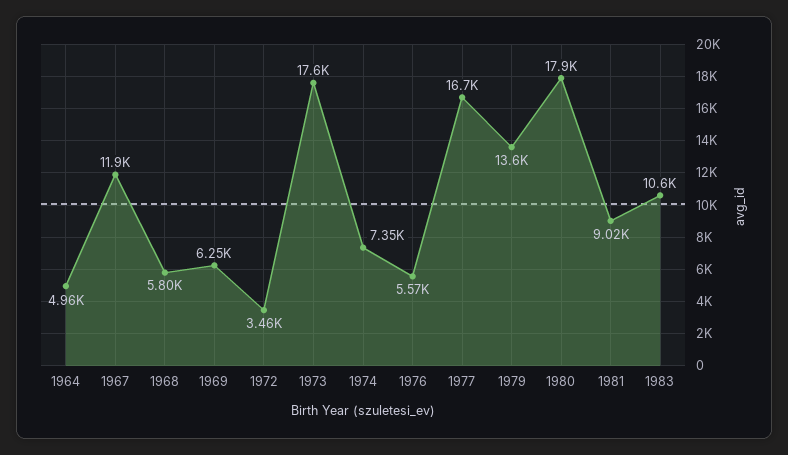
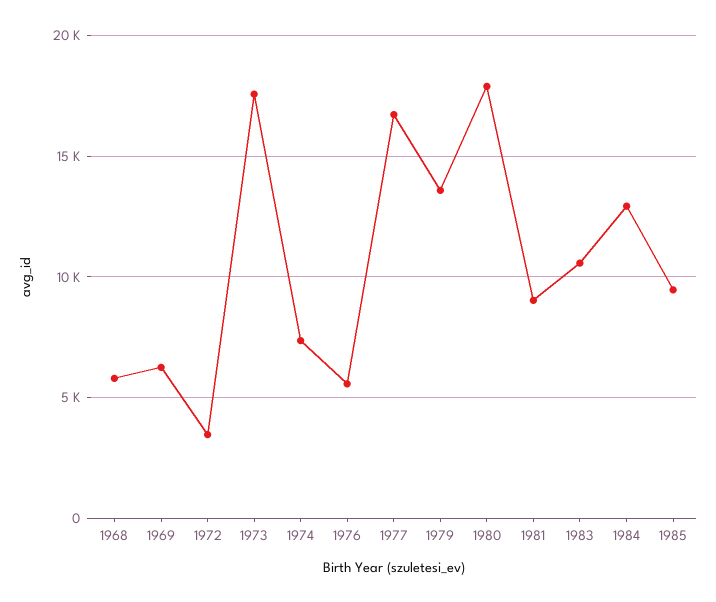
1964: 4960 -> none
1967: 11900 -> none
1984: none -> 13000
1985: none -> 9500

